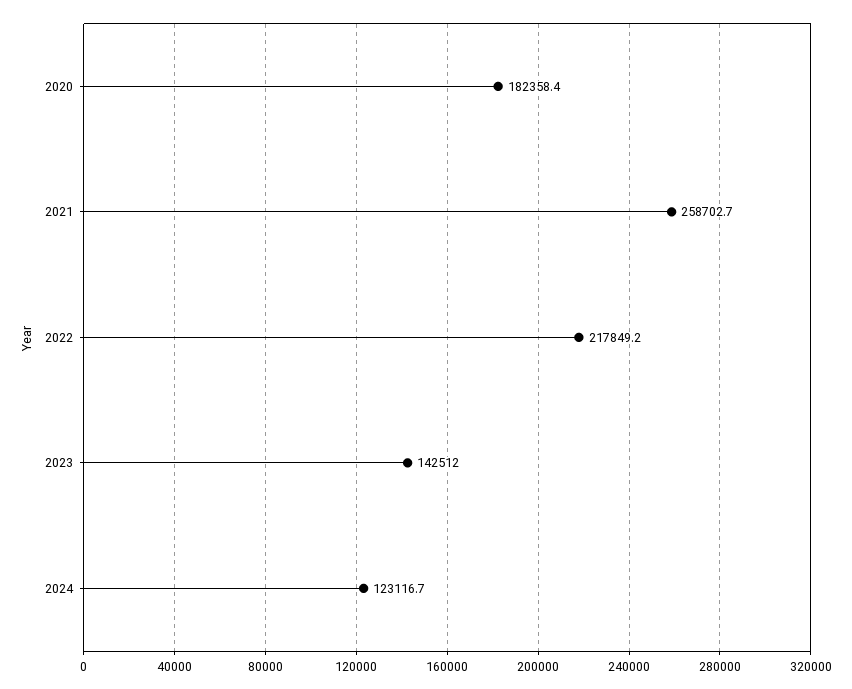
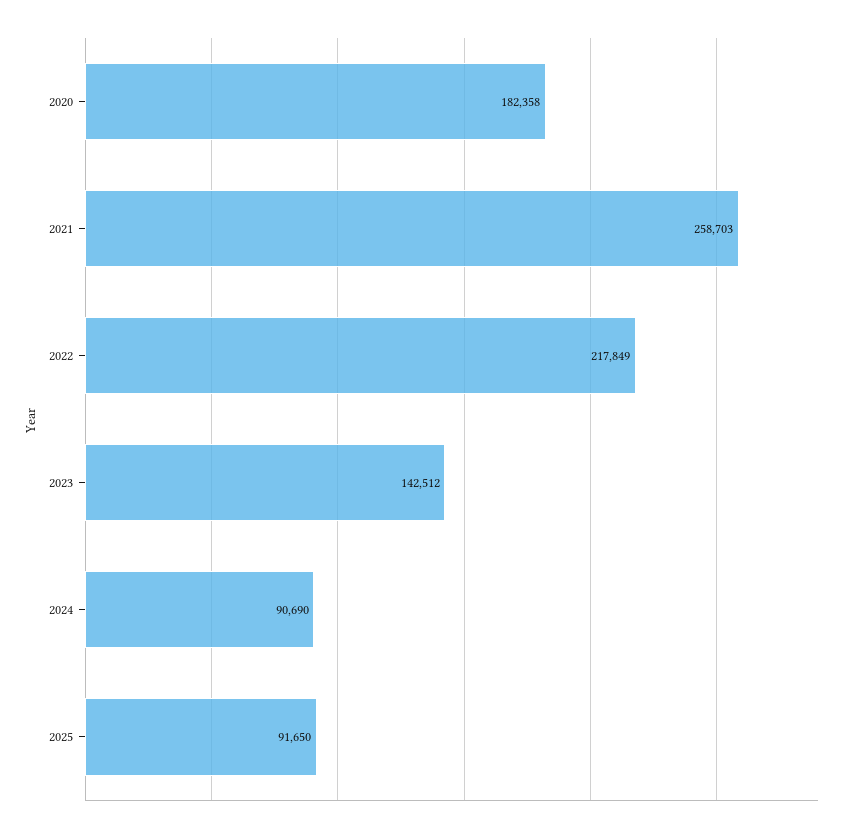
2024: 123116.7 -> 90690
2025: none -> 91650

